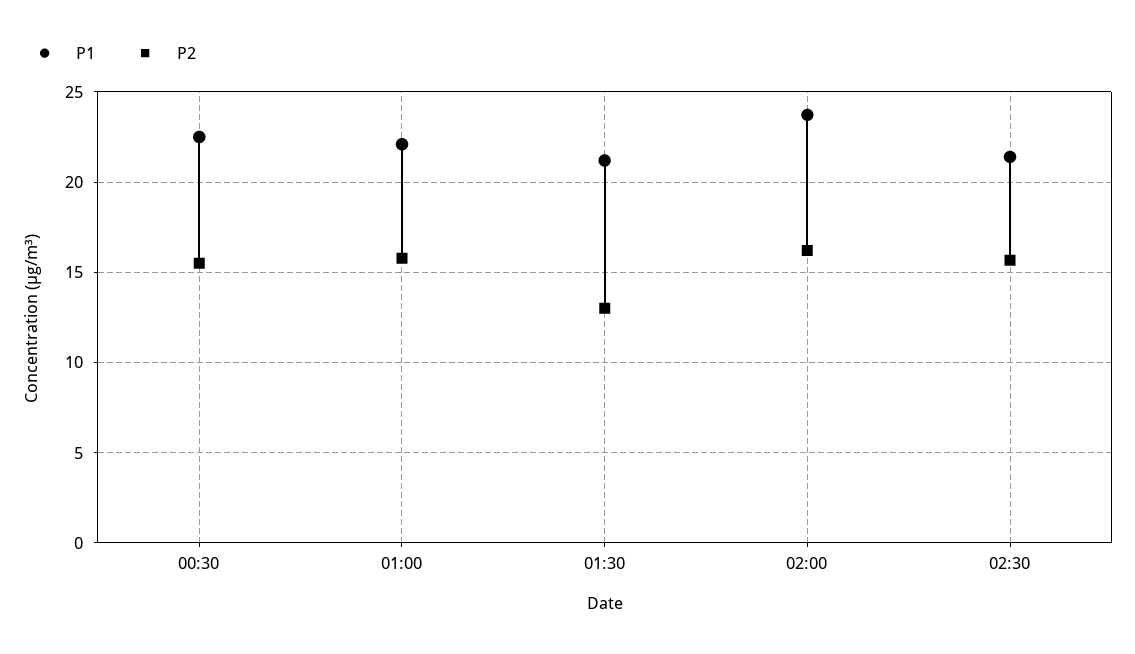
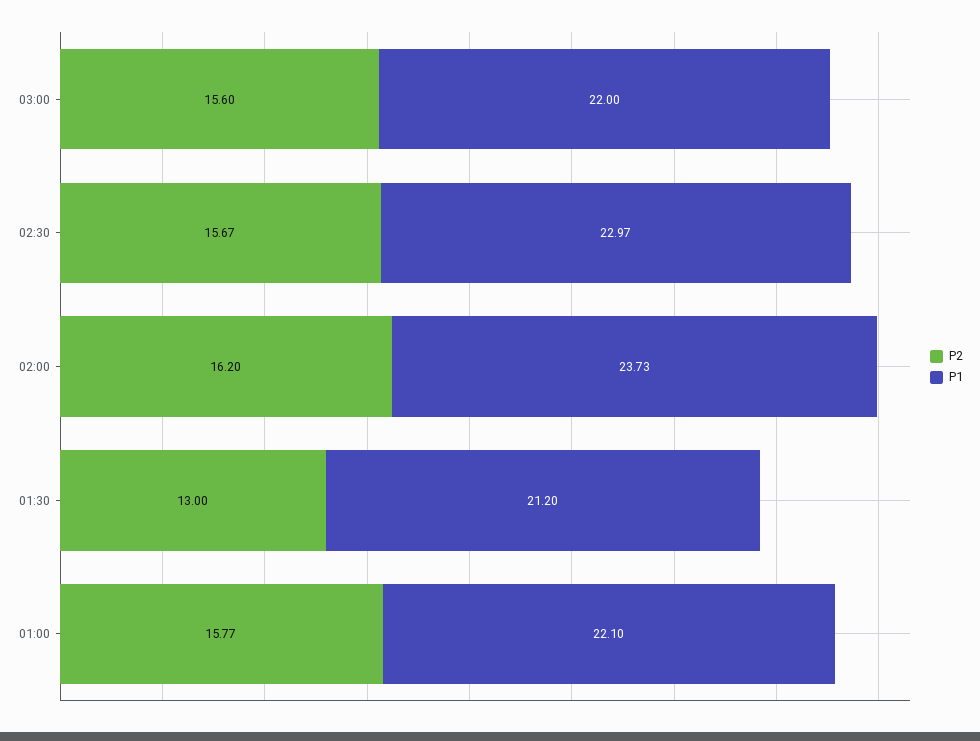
P1, 00:30: 22.5 -> none
P2, 00:30: 15.5 -> none
P1, 02:30: 21.5 -> 22.97
P2, 03:00: none -> 15.6
P1, 03:00: none -> 22

